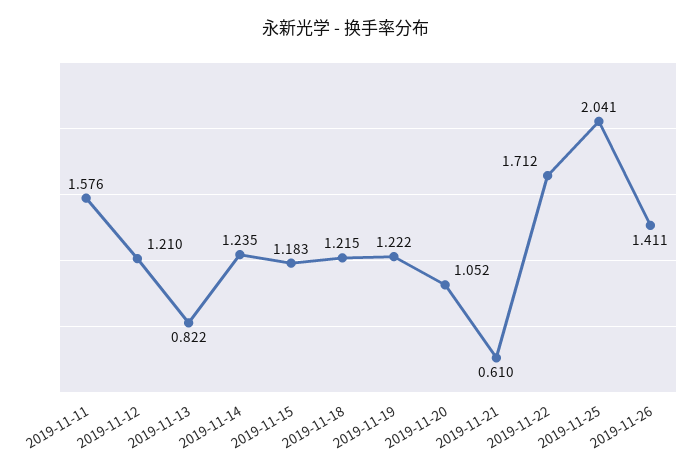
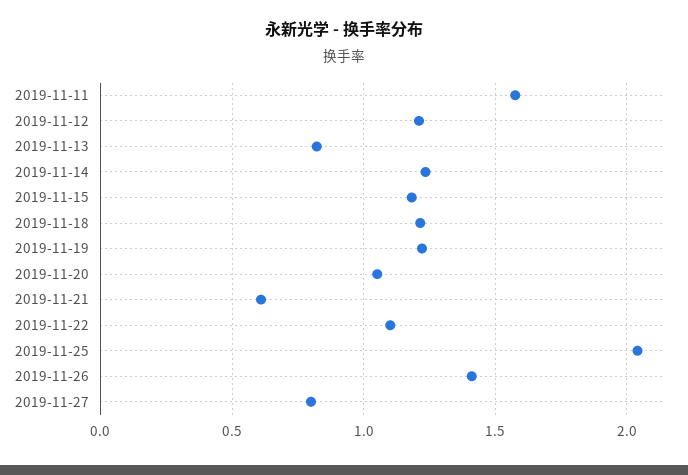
2019-11-22: 1.712 -> 1.1
2019-11-27: none -> 0.8

